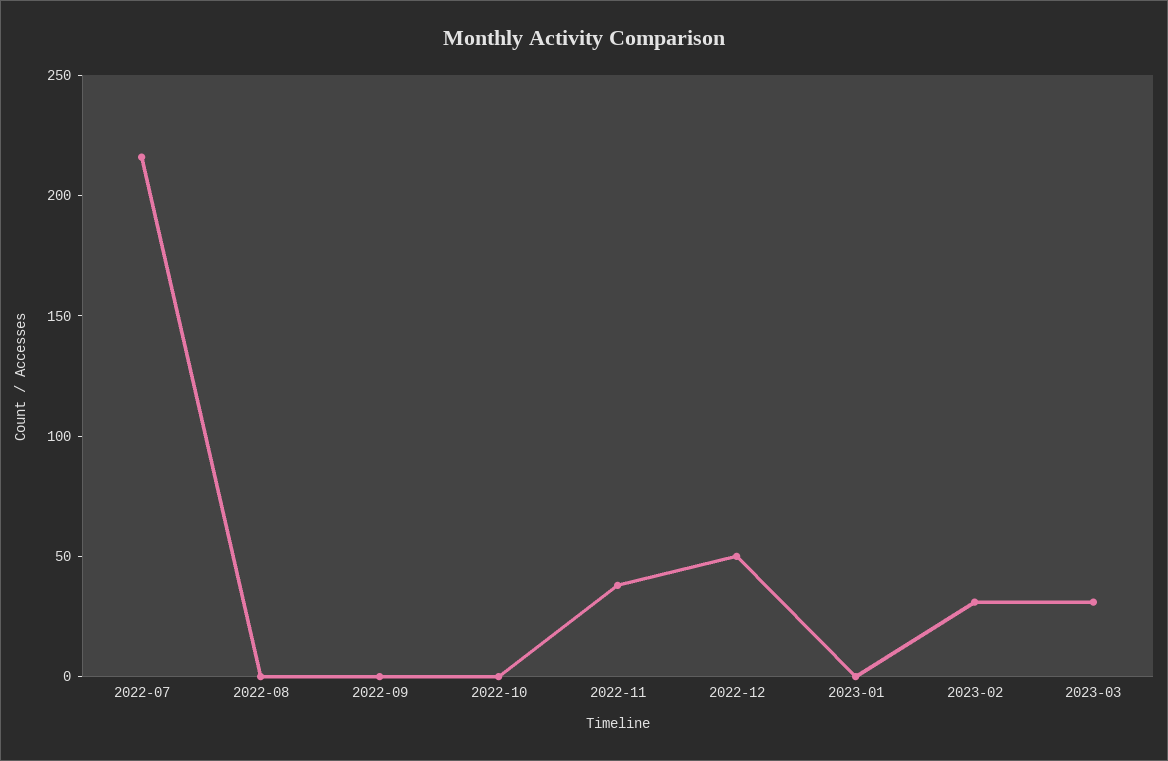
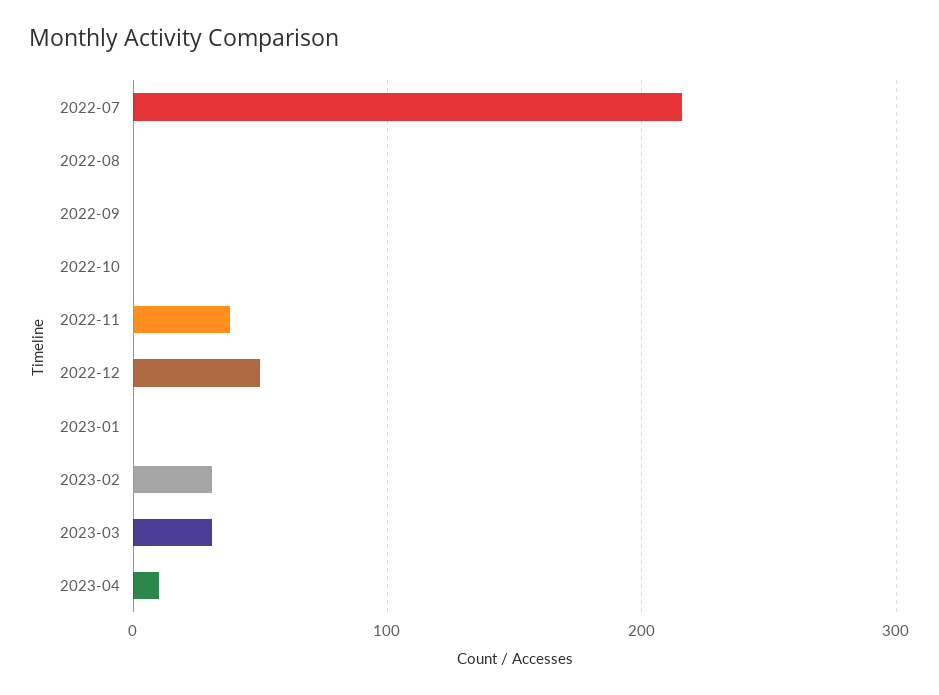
2023-04: none -> 10

